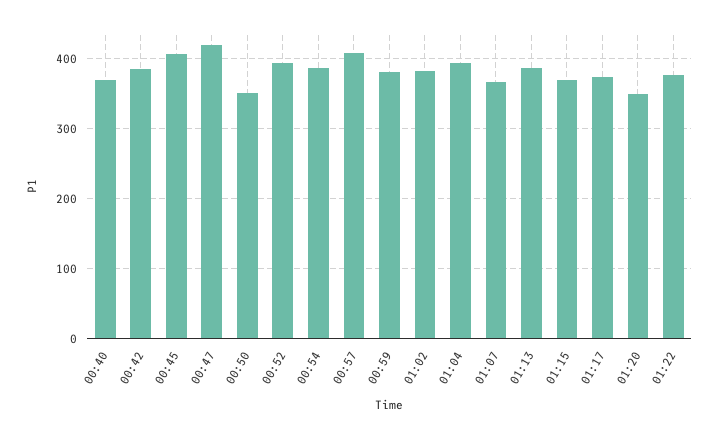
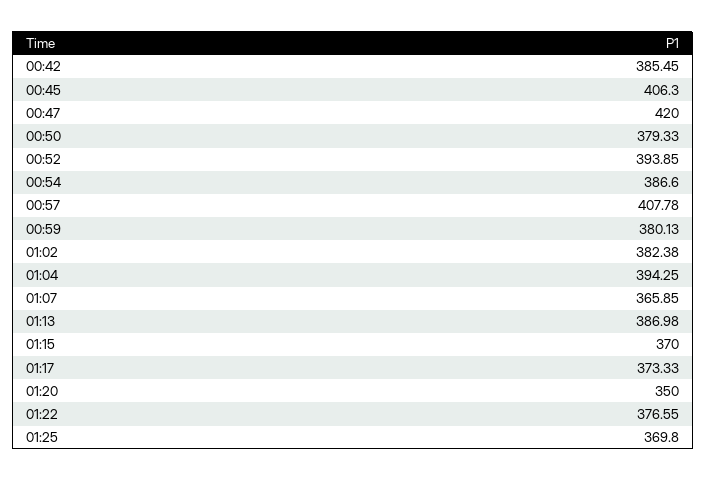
00:40: 370 -> none
00:50: 350 -> 379.33
01:25: none -> 369.8

